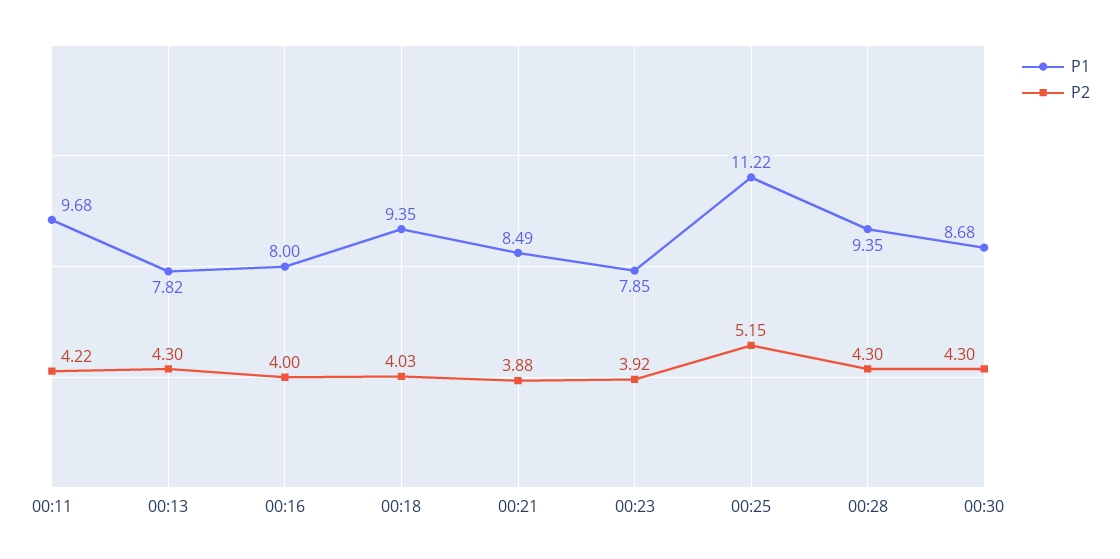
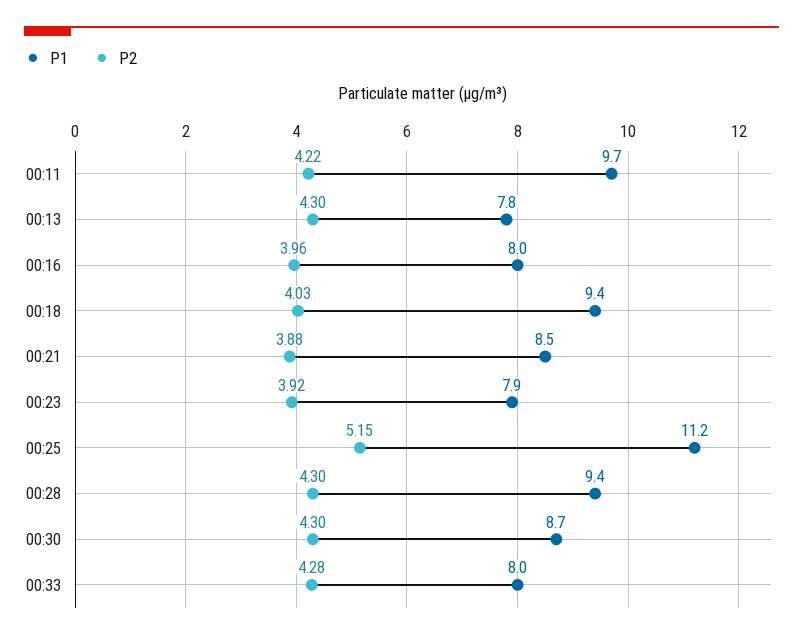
P2, 00:16: 4 -> 3.96
P1, 00:33: none -> 8
P2, 00:33: none -> 4.28

